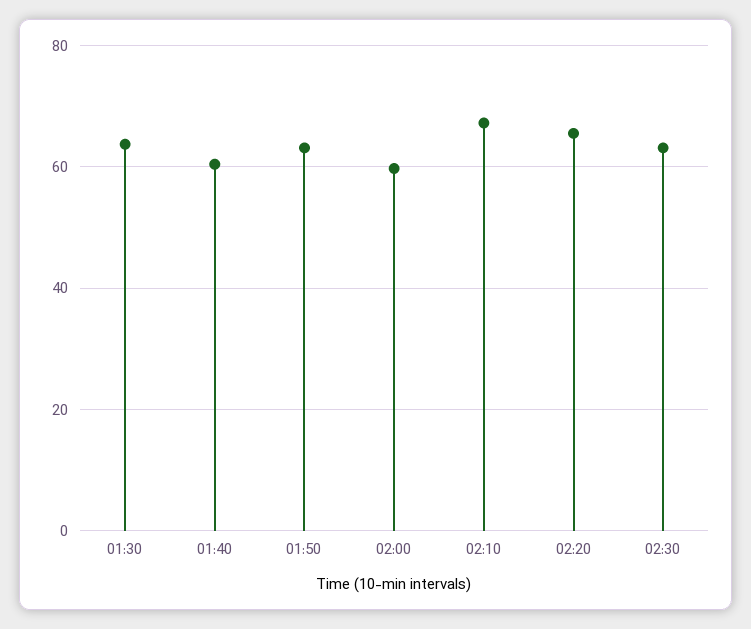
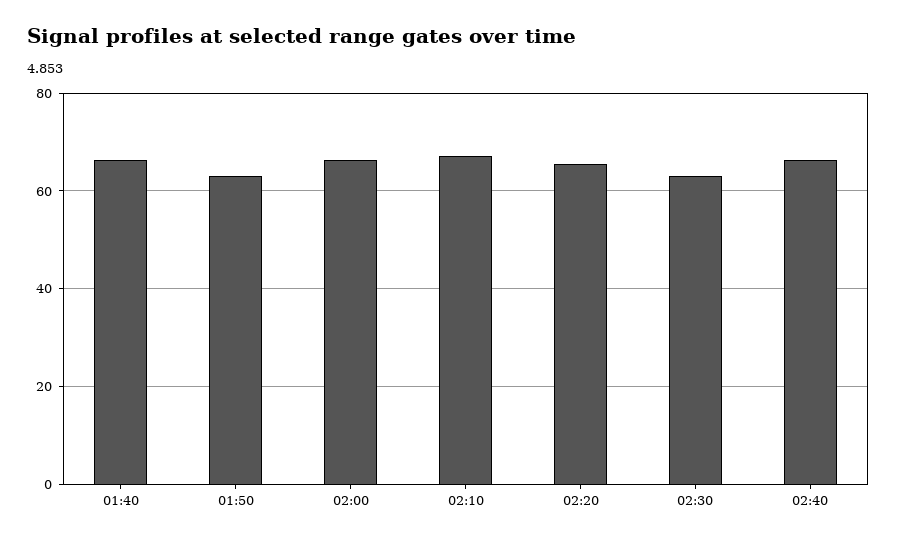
01:30: 64 -> none
01:40: 60 -> 66
02:00: 60 -> 66
02:40: none -> 66

